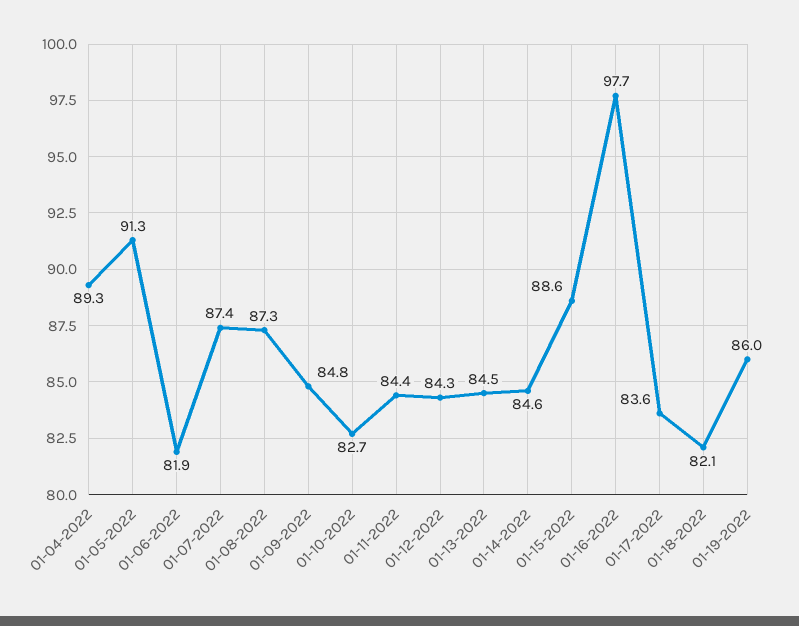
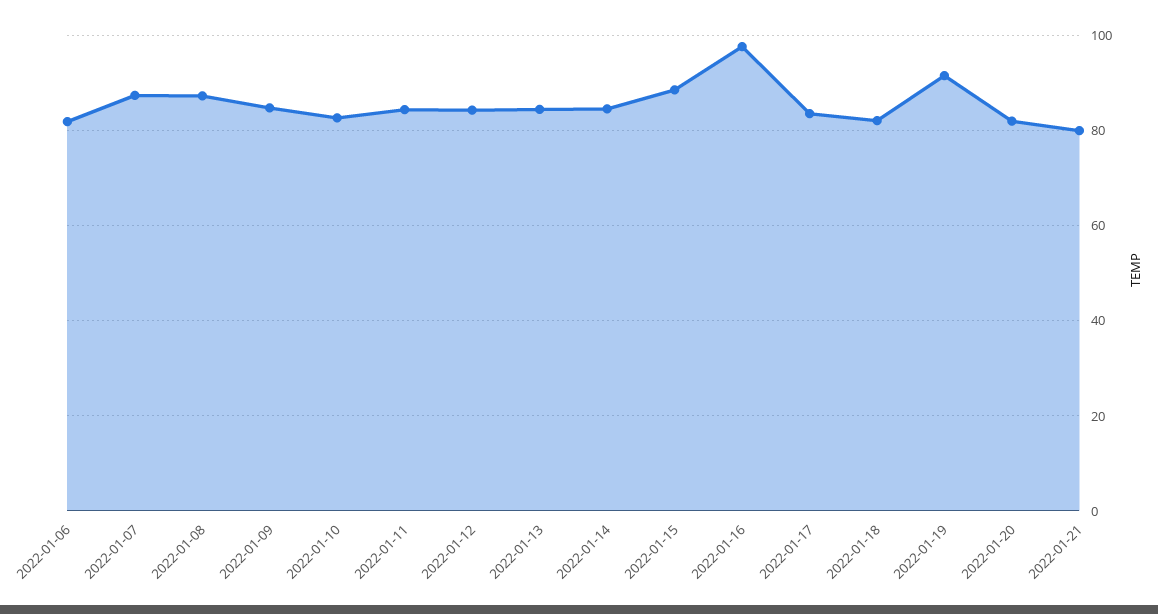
01-04-2022: 89.3 -> none
01-05-2022: 91.3 -> none
01-19-2022: 86 -> 92
2022-01-20: none -> 82
2022-01-21: none -> 80

